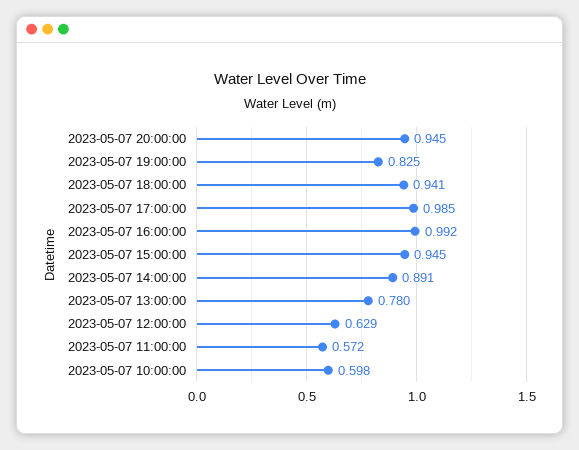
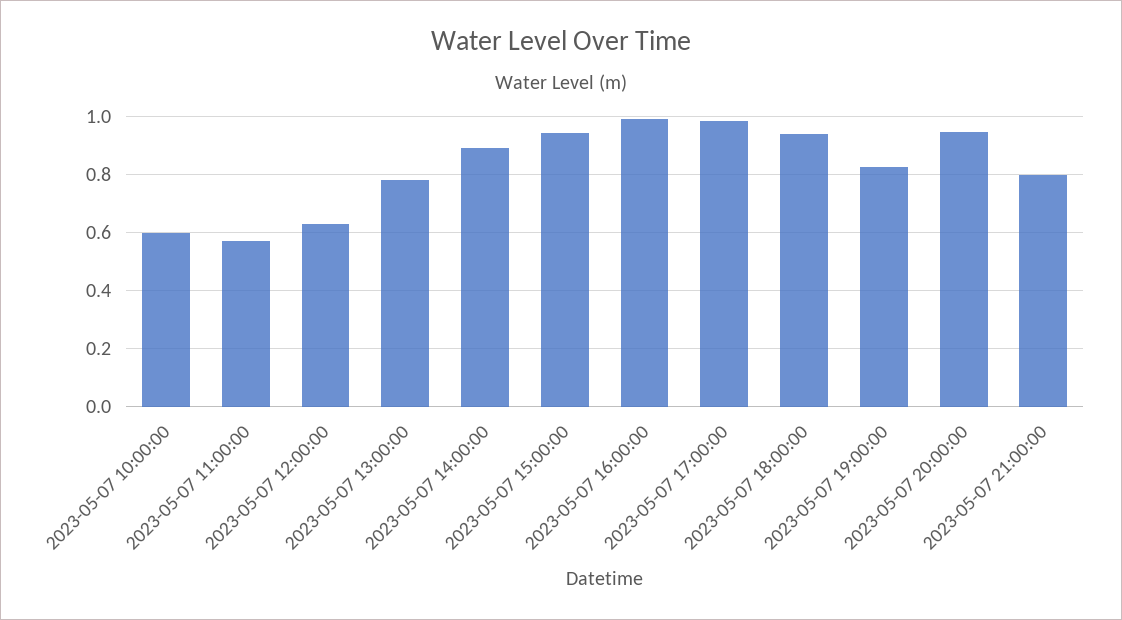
2023-05-07 21:00:00: none -> 0.8

